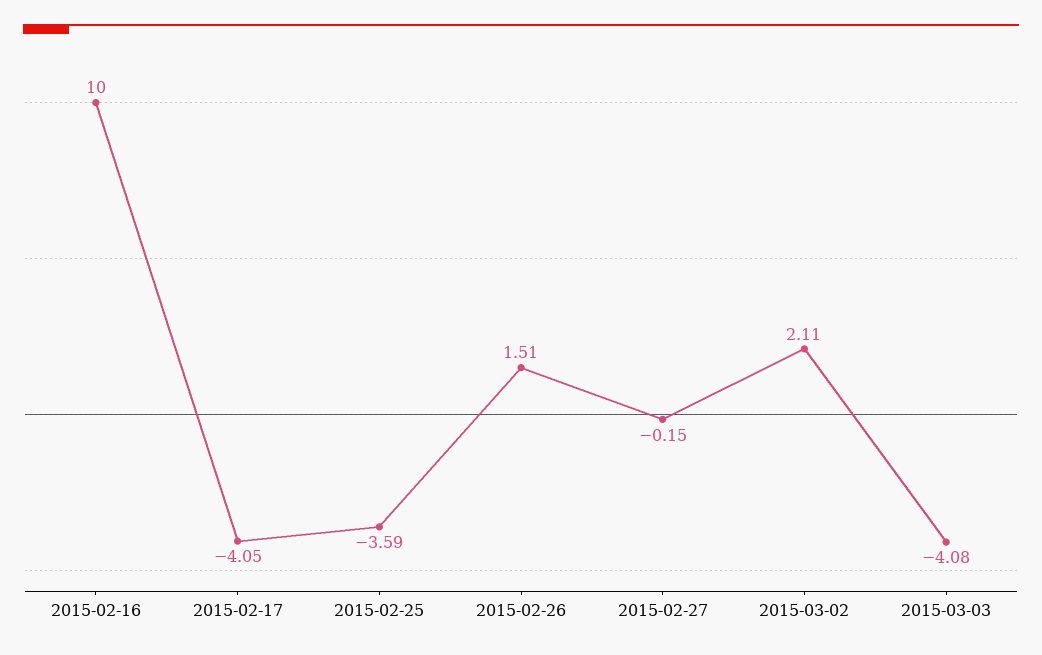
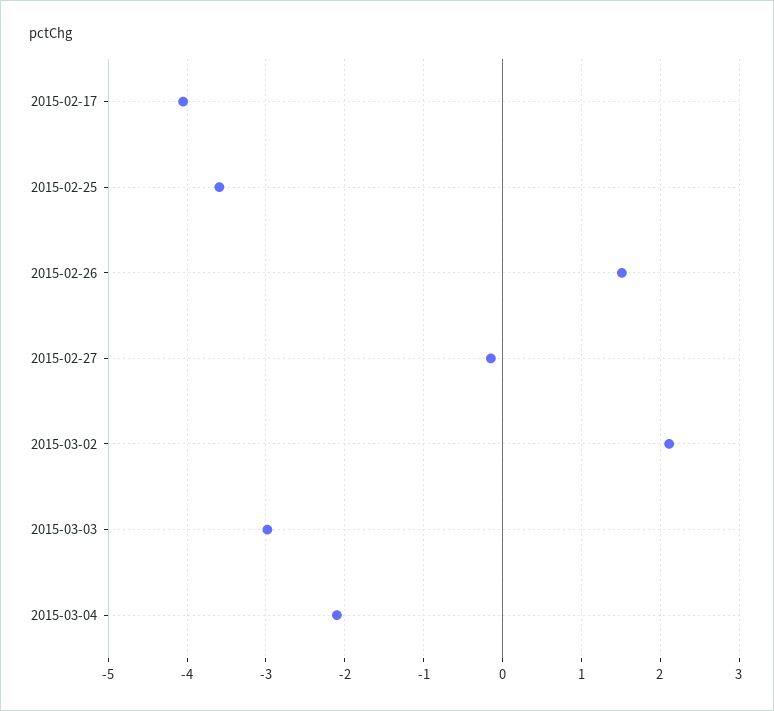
2015-02-16: 10 -> none
2015-03-03: -4.08 -> -3
2015-03-04: none -> -2.1

